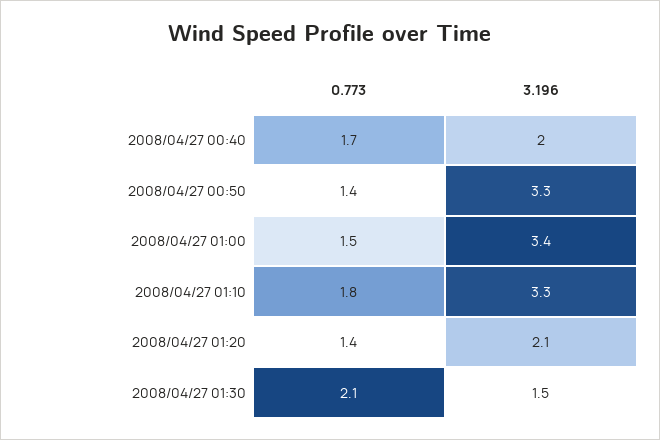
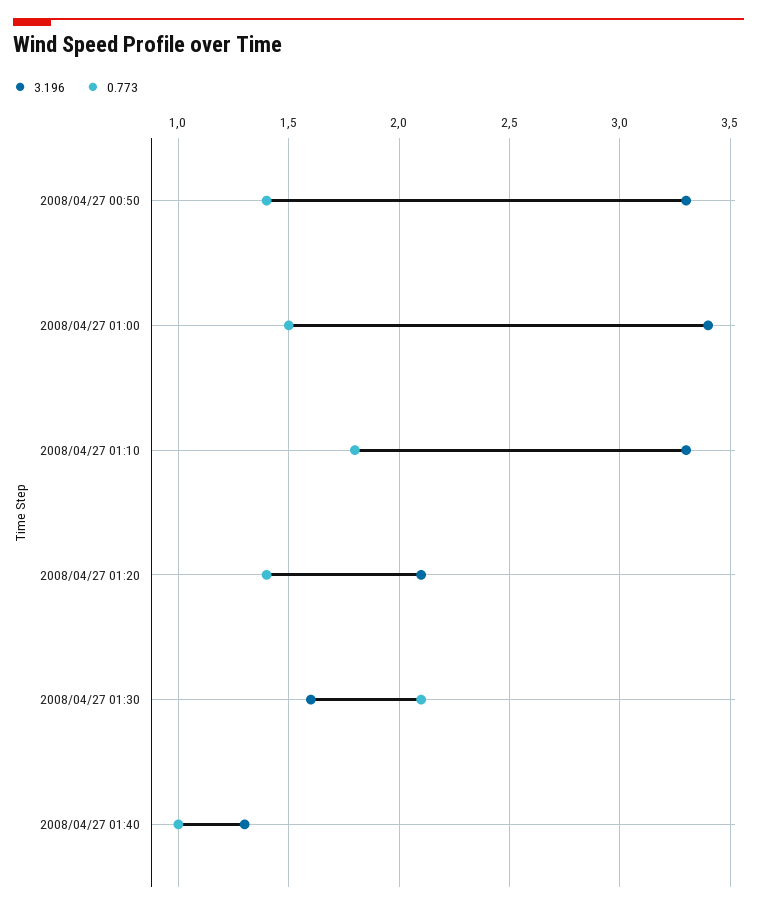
0.773, 2008/04/27 00:40: 1.7 -> none
3.196, 2008/04/27 00:40: 2 -> none
3.196, 2008/04/27 01:30: 1.5 -> 1.6
3.196, 2008/04/27 01:40: none -> 1.3
0.773, 2008/04/27 01:40: none -> 1

